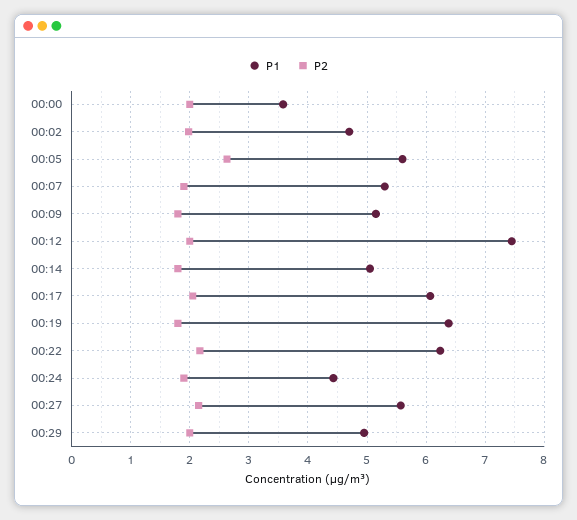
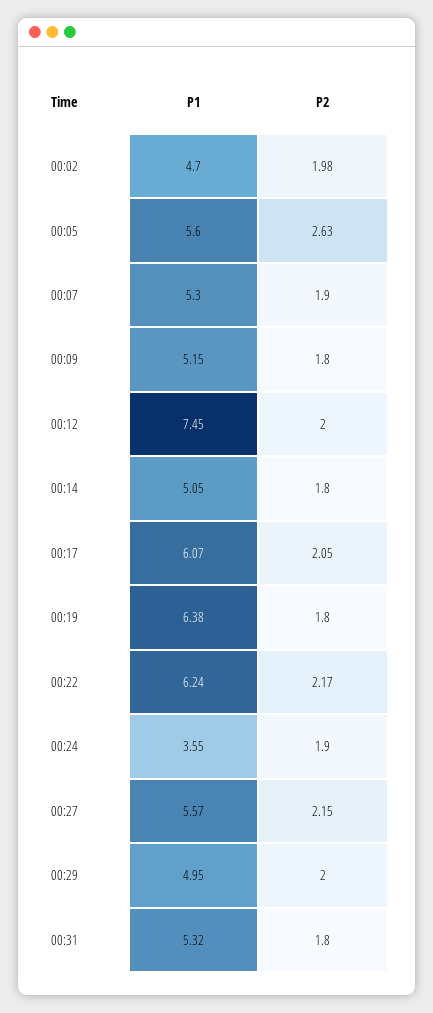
P1, 00:00: 3.6 -> none
P2, 00:00: 2 -> none
P1, 00:24: 4.4 -> 3.55
P1, 00:31: none -> 5.32
P2, 00:31: none -> 1.8

